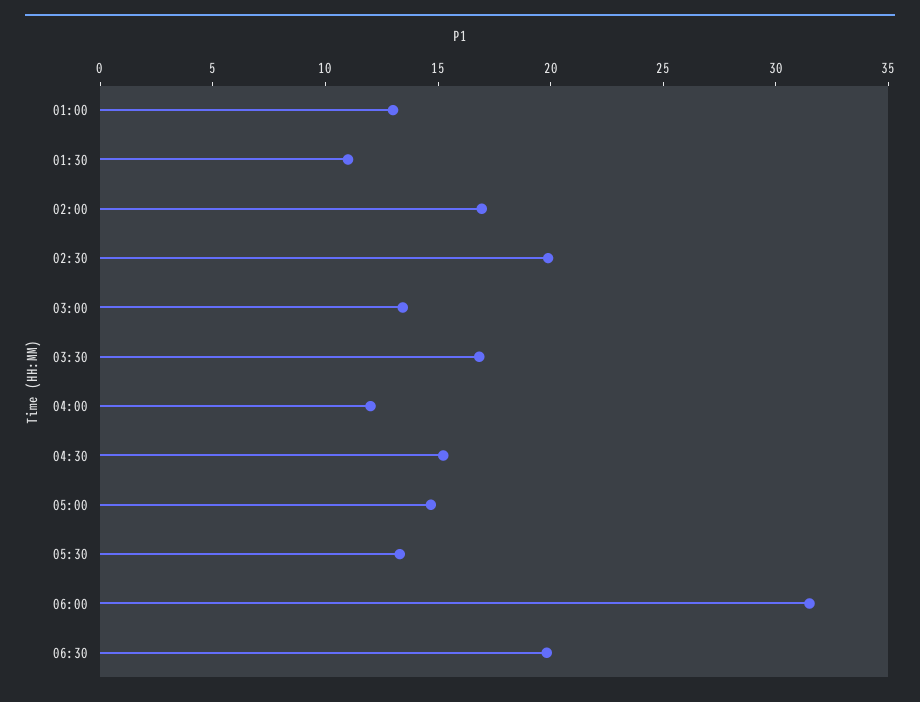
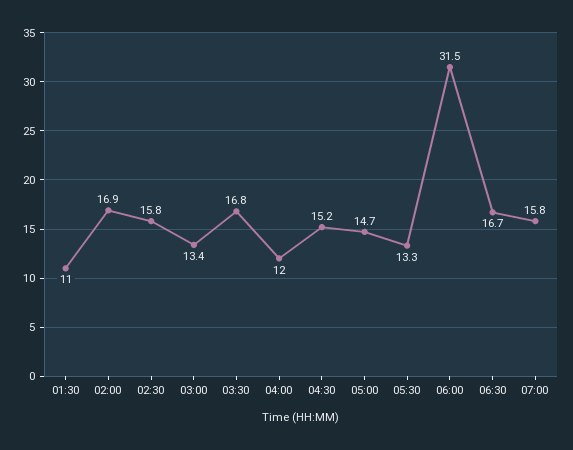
01:00: 13 -> none
02:30: 20 -> 15.8
06:30: 20 -> 16.7
07:00: none -> 15.8

